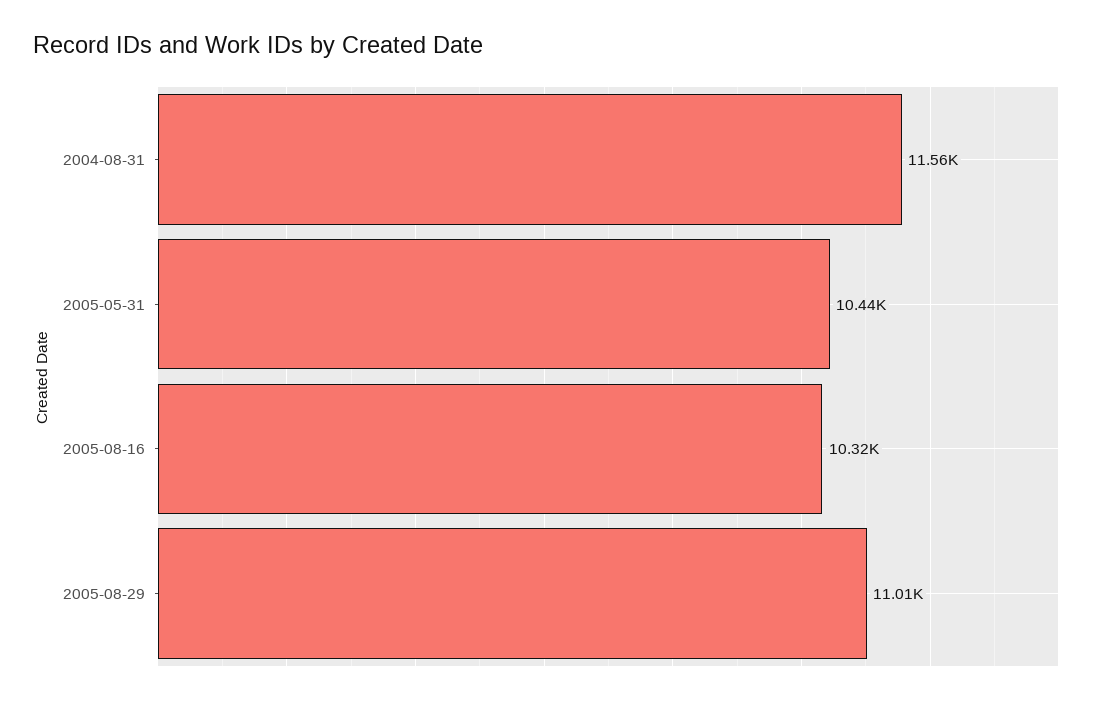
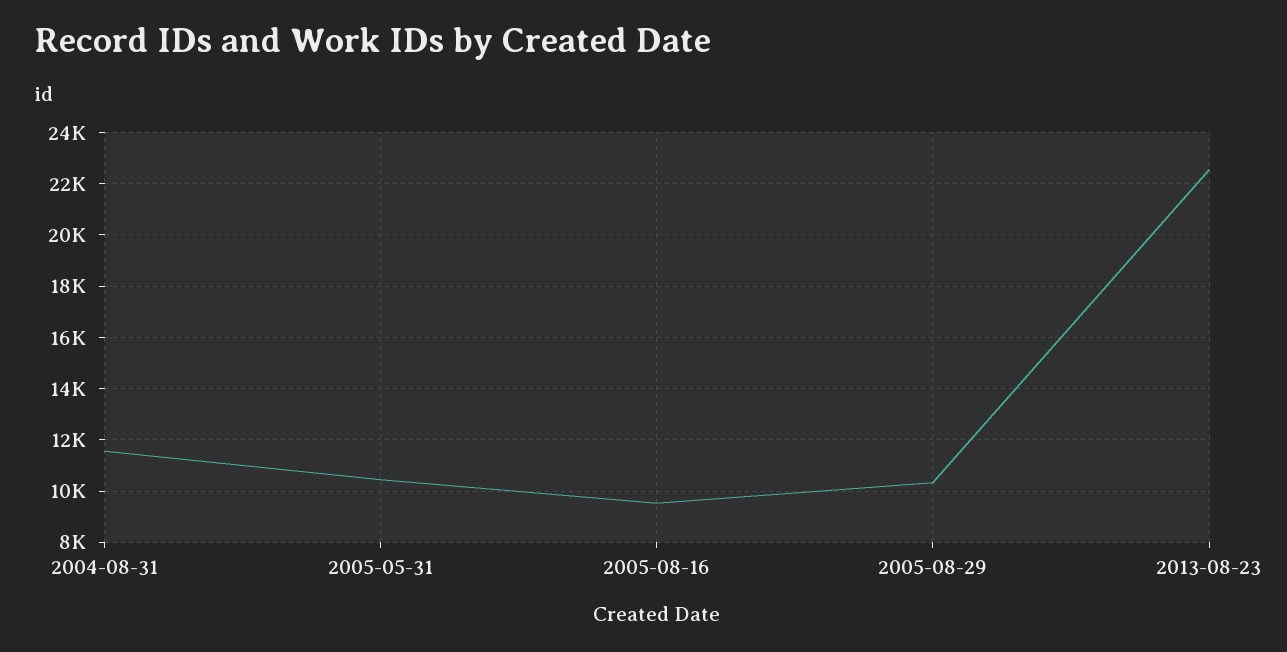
2005-08-16: 10320 -> 9500
2005-08-29: 11010 -> 10250
2013-08-23: none -> 22500

